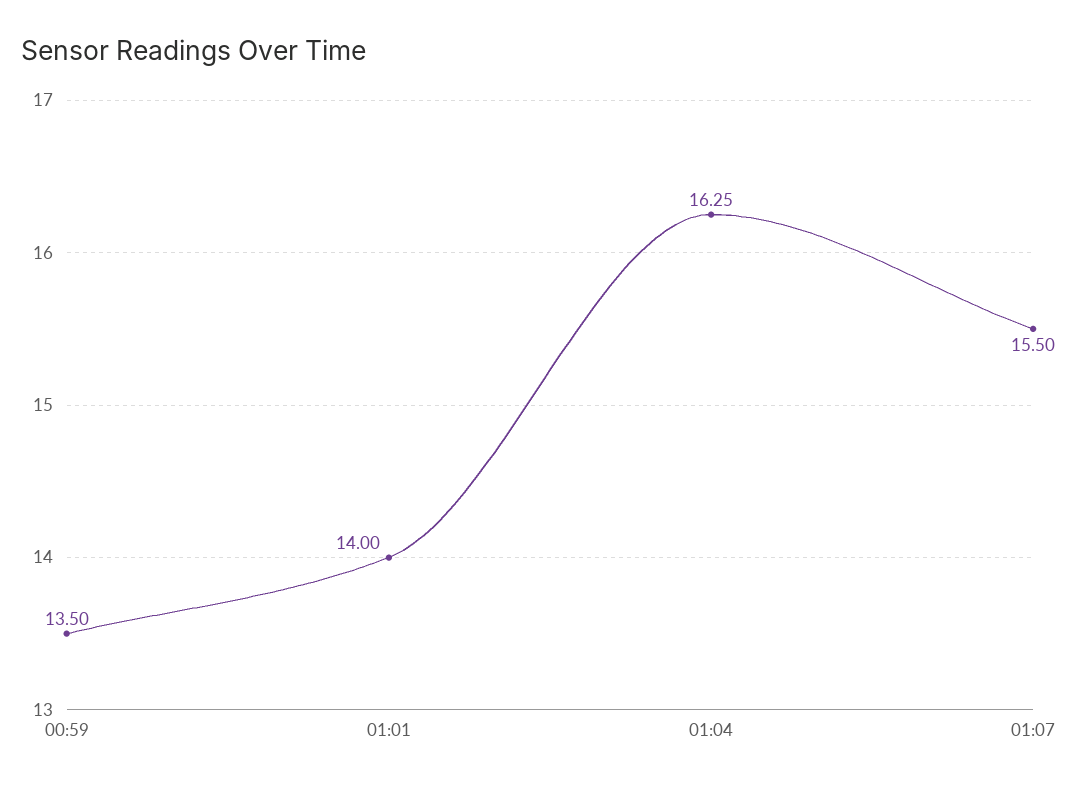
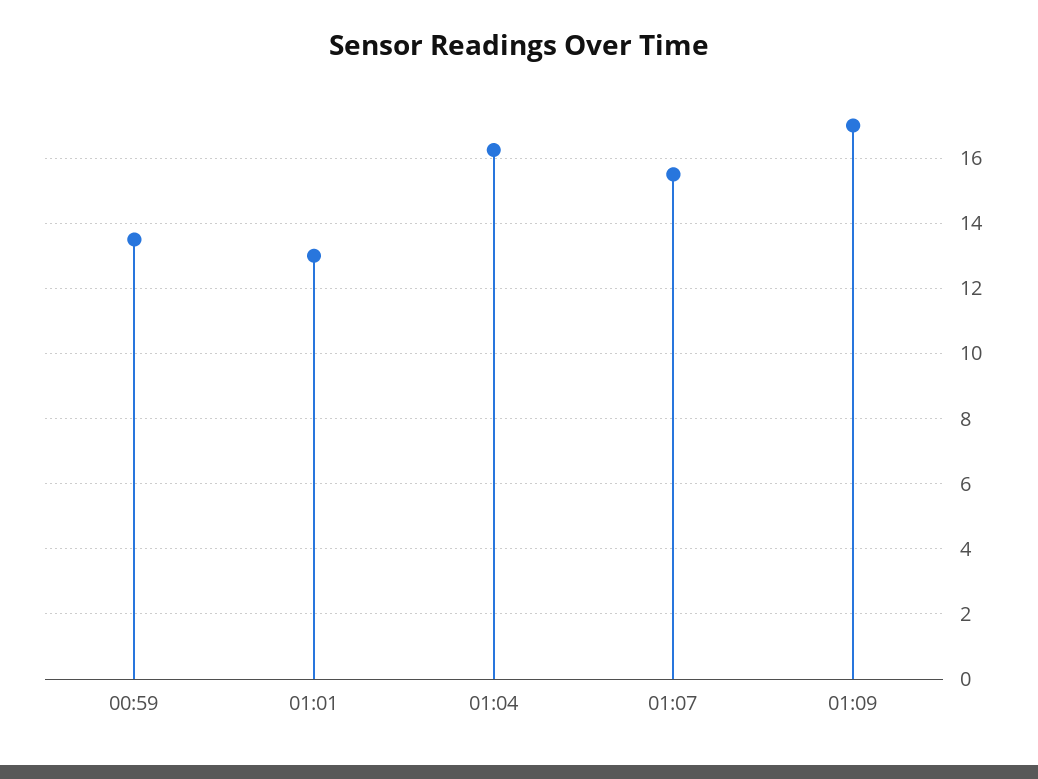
01:01: 14 -> 13
01:09: none -> 17

